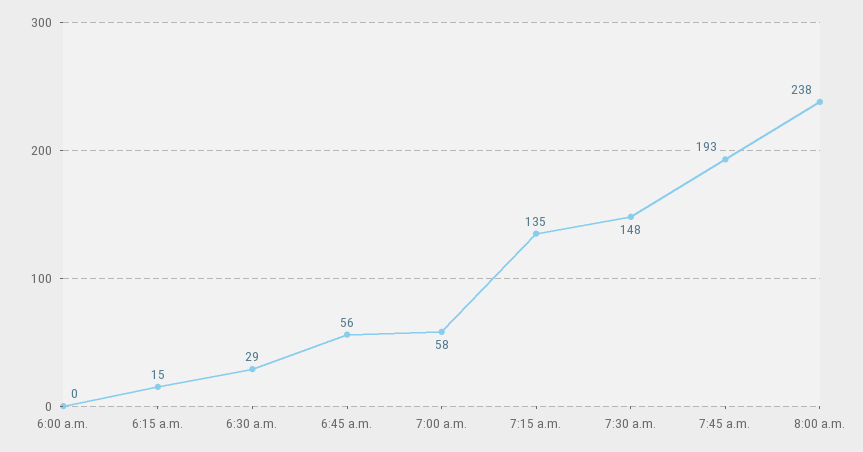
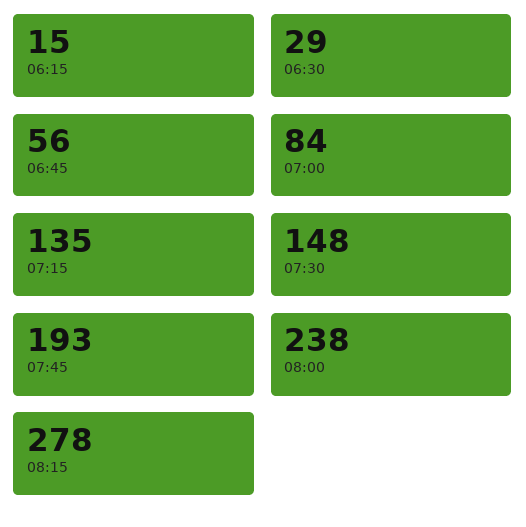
6:00 a.m.: 0 -> none
7:00 a.m.: 58 -> 84
08:15: none -> 278

